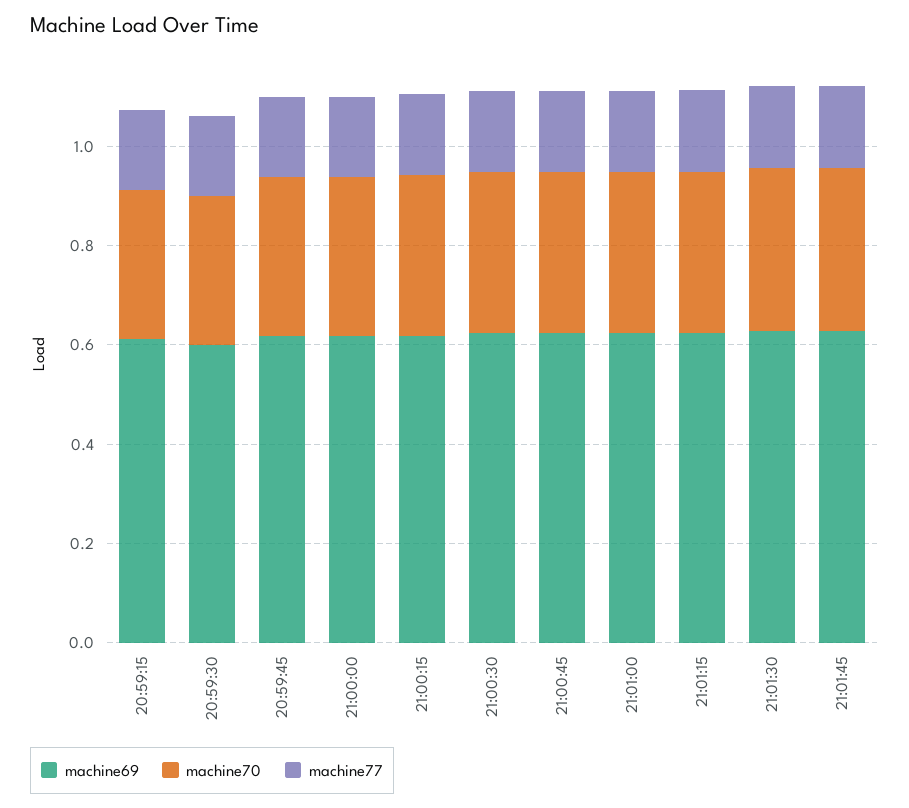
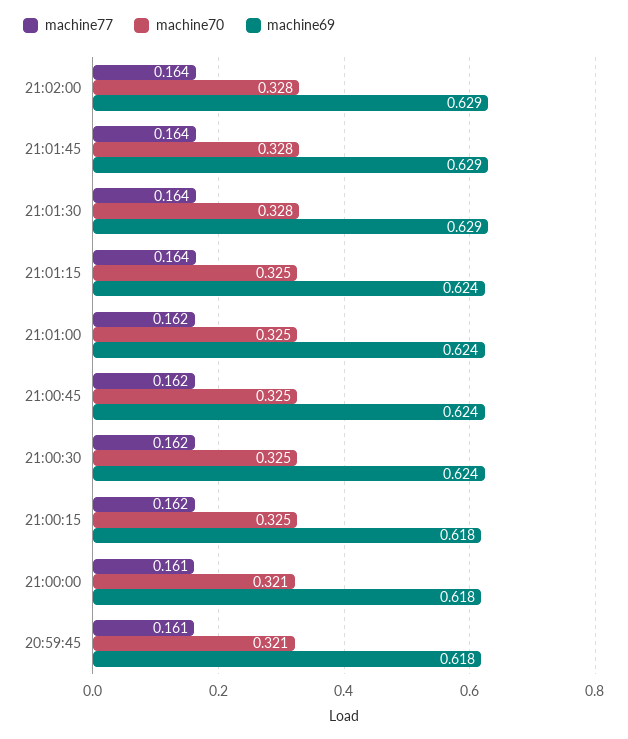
machine69, 20:59:15: 0.6 -> none
machine70, 20:59:15: 0.3 -> none
machine77, 20:59:15: 0.15 -> none
machine69, 20:59:30: 0.6 -> none
machine70, 20:59:30: 0.3 -> none
machine77, 20:59:30: 0.15 -> none
machine77, 21:02:00: none -> 0.164
machine70, 21:02:00: none -> 0.328
machine69, 21:02:00: none -> 0.629

